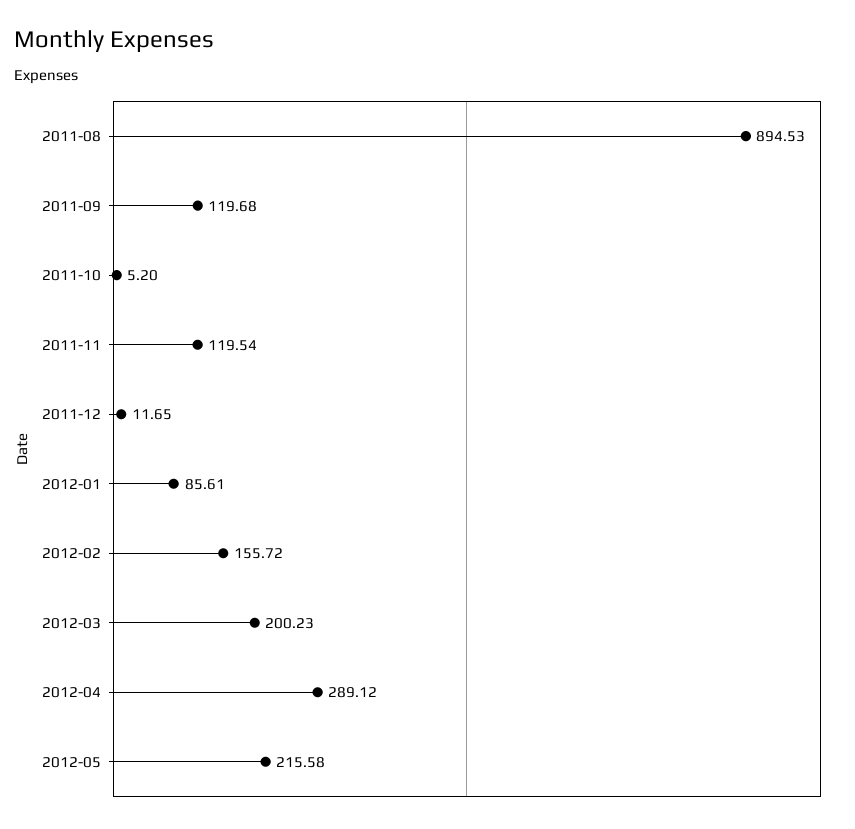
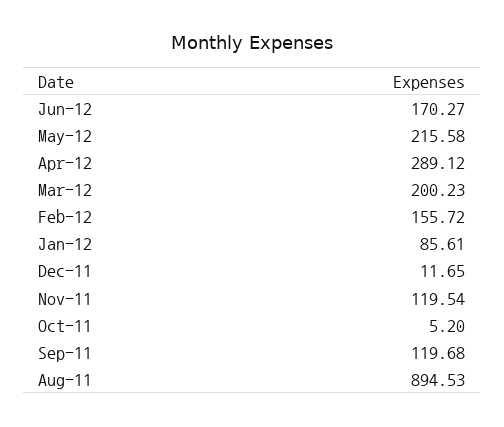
Jun-12: none -> 170.27

